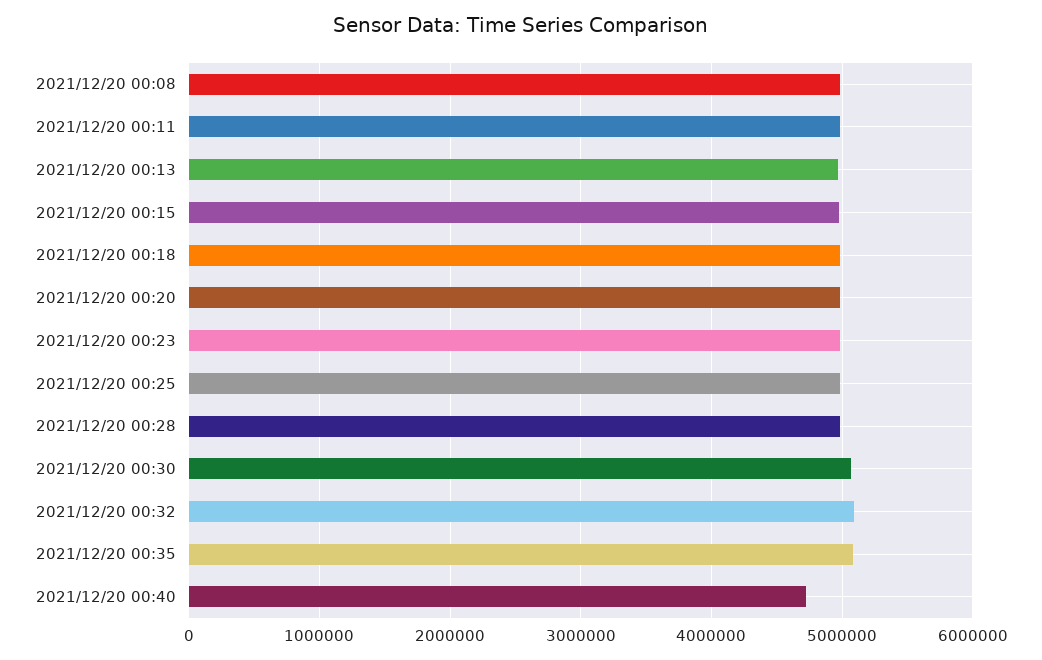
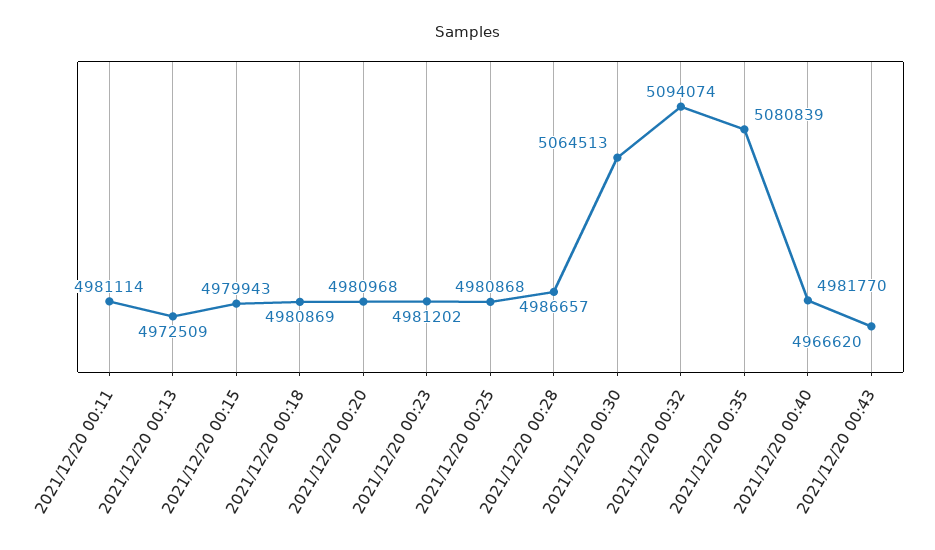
2021/12/20 00:08: 5000000 -> none
2021/12/20 00:40: 4700000 -> 4981770
2021/12/20 00:43: none -> 4966620

